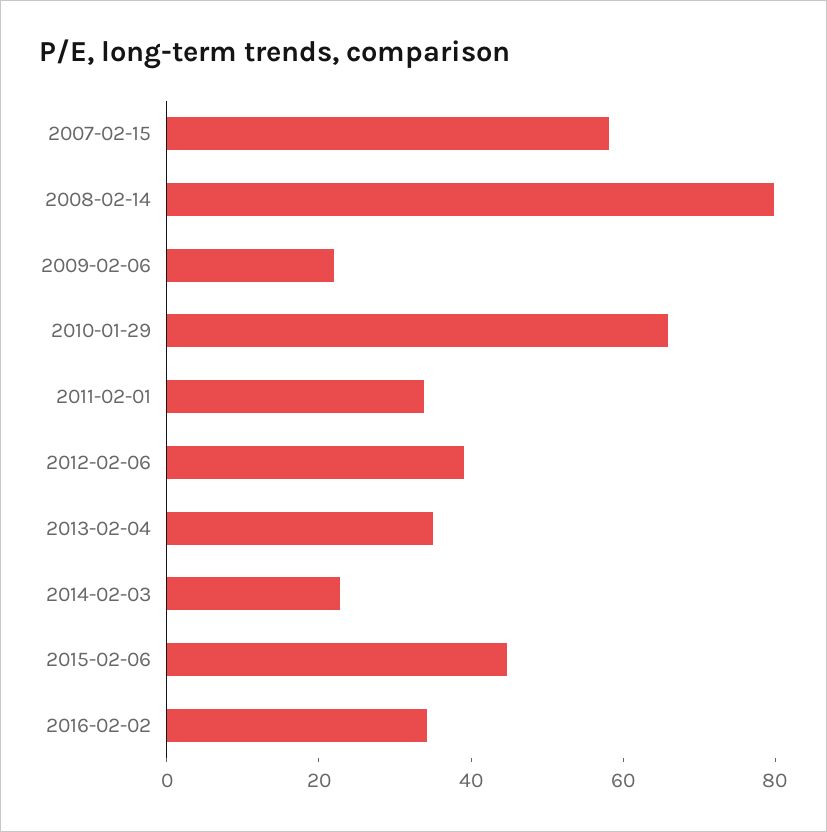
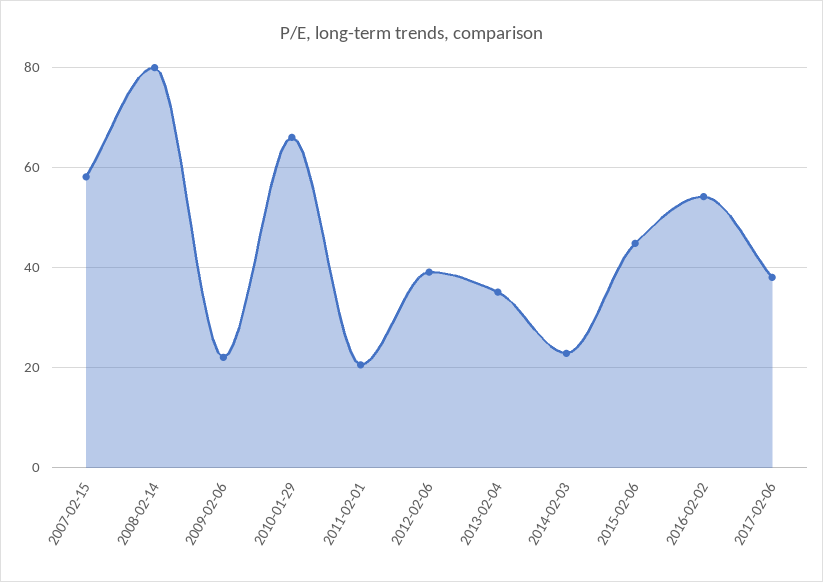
2011-02-01: 35 -> 20
2016-02-02: 35 -> 54
2017-02-06: none -> 38

